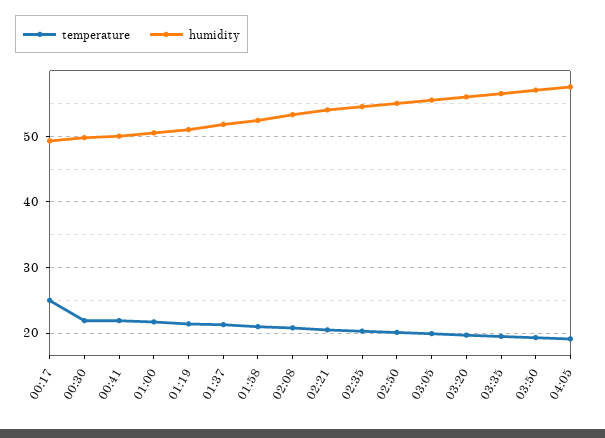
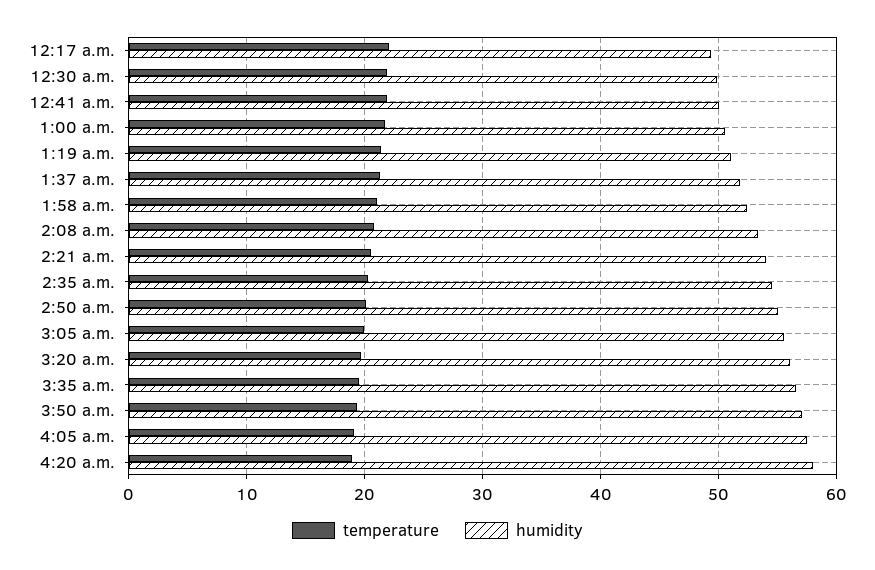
temperature, 00:17: 25 -> 22
temperature, 4:20 a.m.: none -> 19
humidity, 4:20 a.m.: none -> 58

